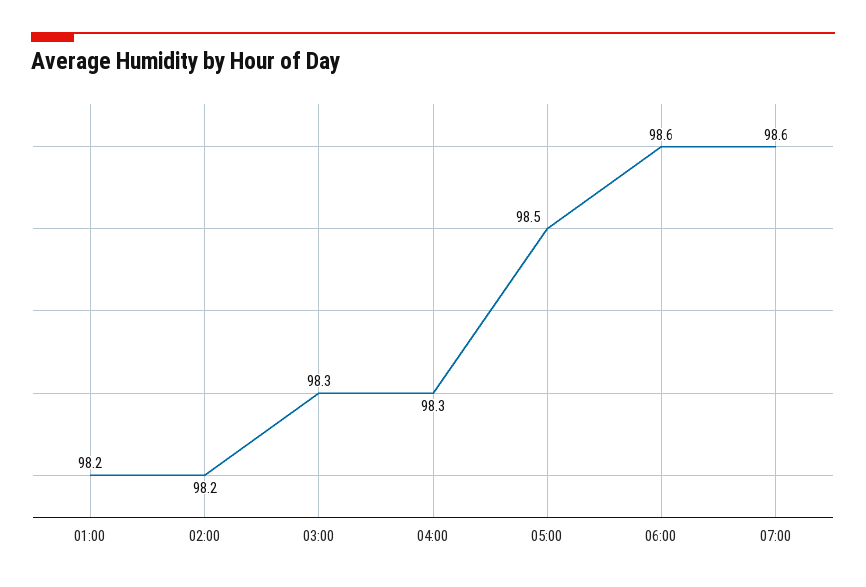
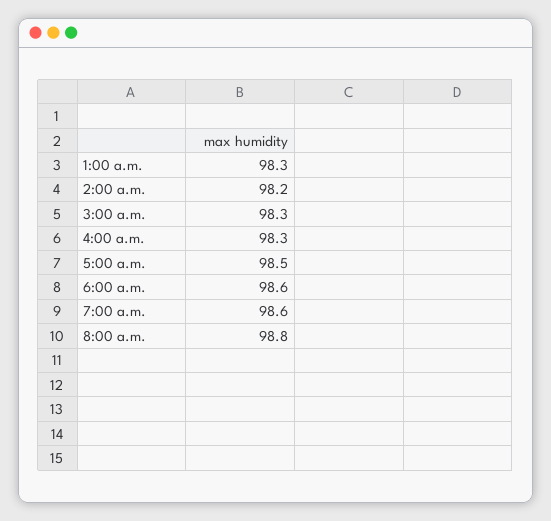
01:00: 98.2 -> 98.3
8:00 a.m.: none -> 98.8

